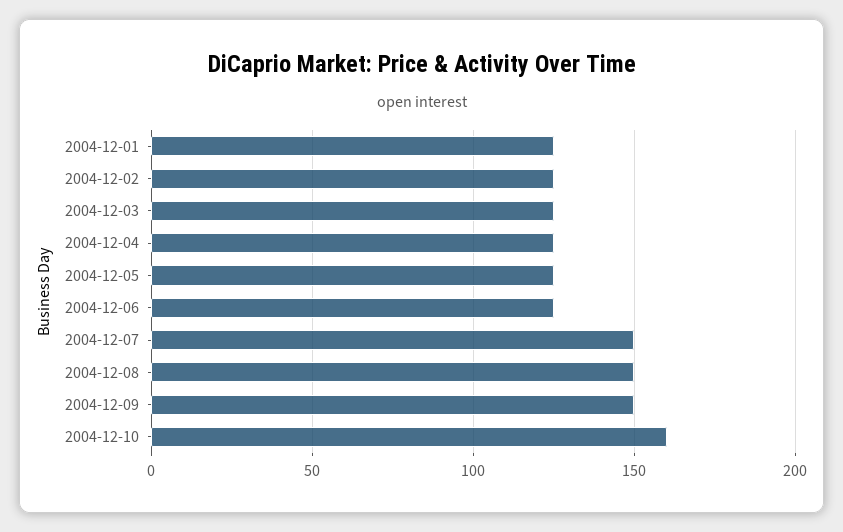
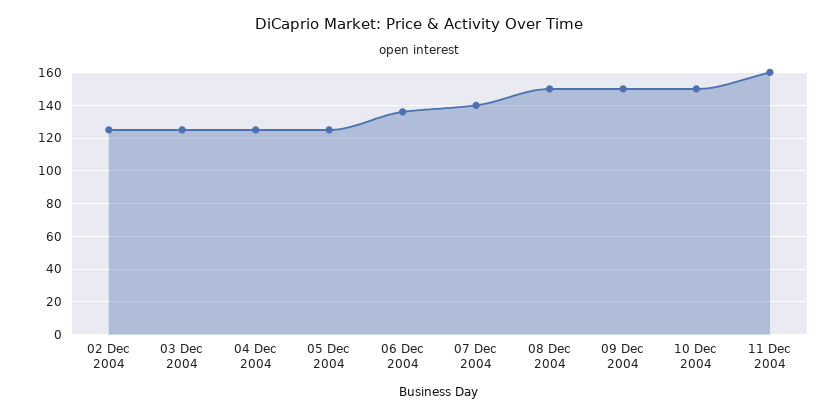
2004-12-01: 125 -> none
2004-12-06: 125 -> 135
2004-12-07: 150 -> 140
2004-12-10: 160 -> 150
11 Dec 2004: none -> 160

